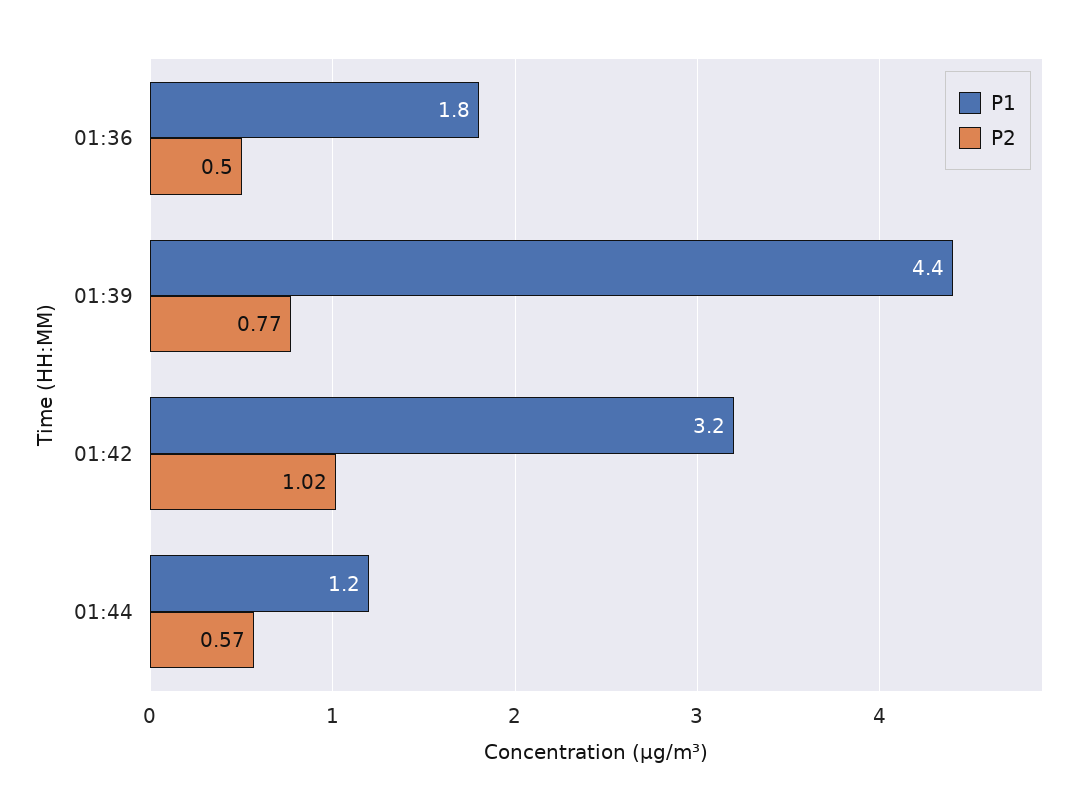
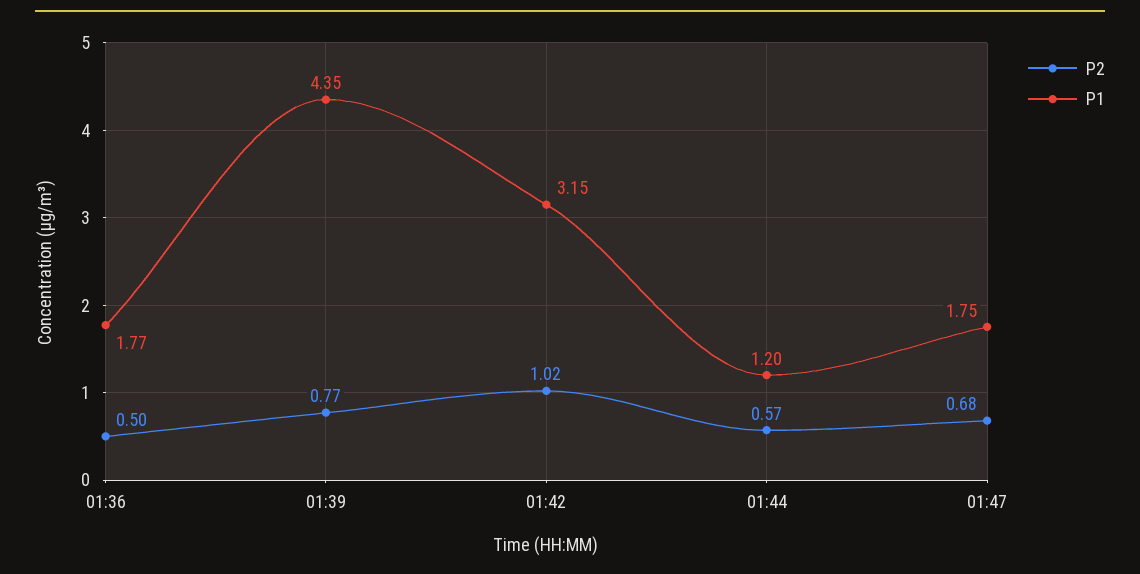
P2, 01:47: none -> 0.68
P1, 01:47: none -> 1.75

